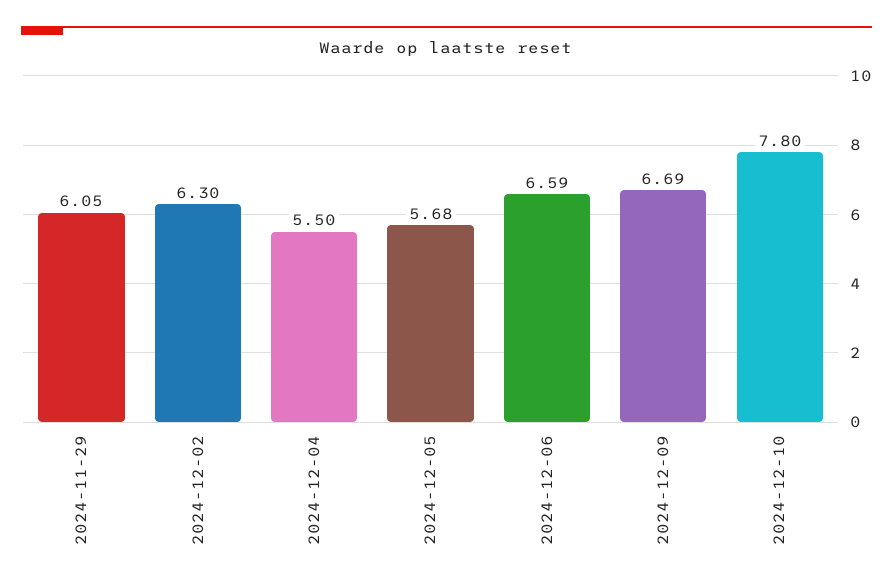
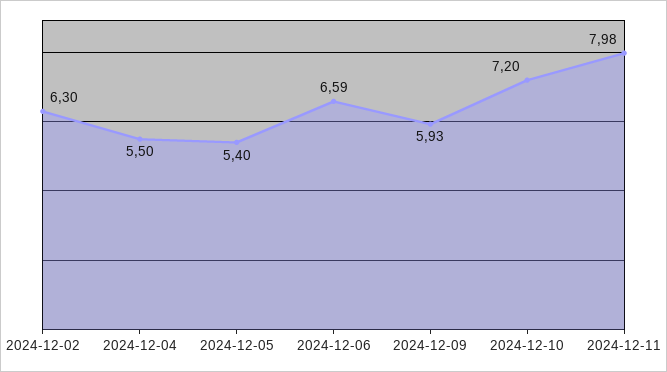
2024-11-29: 6.05 -> none
2024-12-05: 5.68 -> 5.4
2024-12-09: 6.69 -> 5.93
2024-12-10: 7.8 -> 7.2
2024-12-11: none -> 7.98

